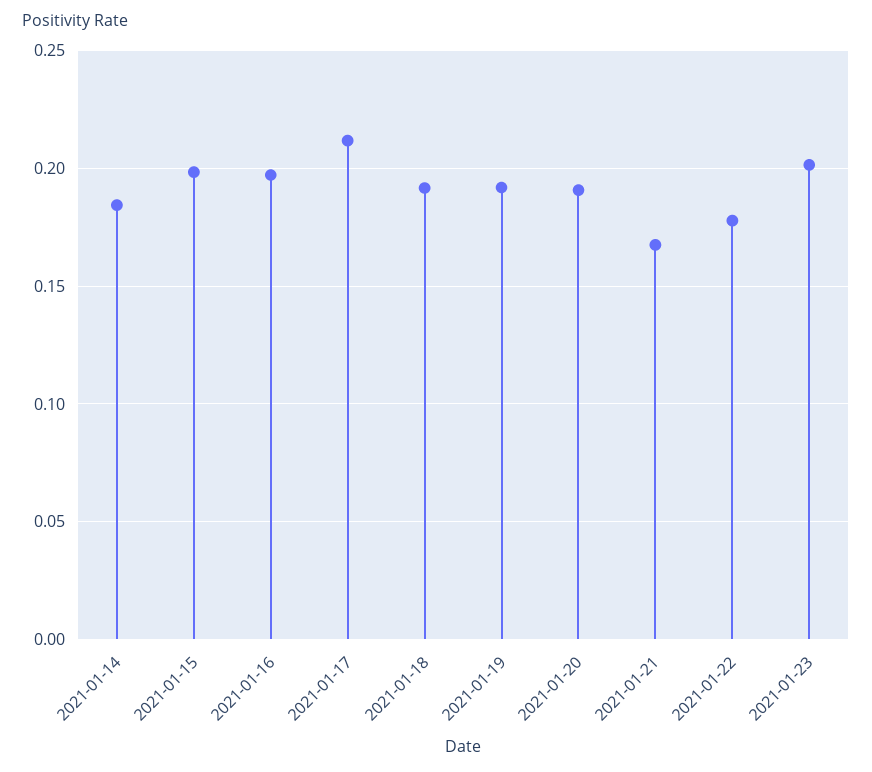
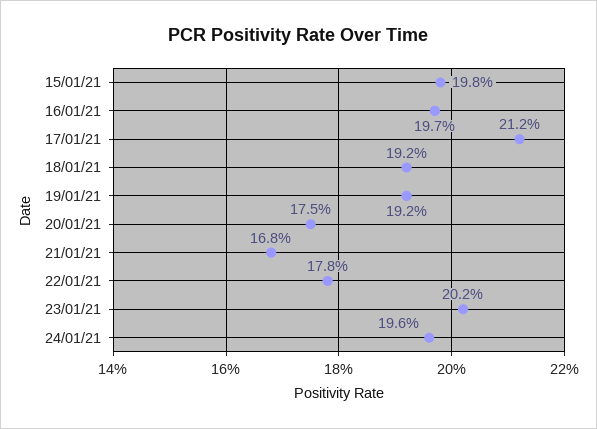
2021-01-14: 0.185 -> none
2021-01-20: 0.19 -> 0.175
24/01/21: none -> 0.196

